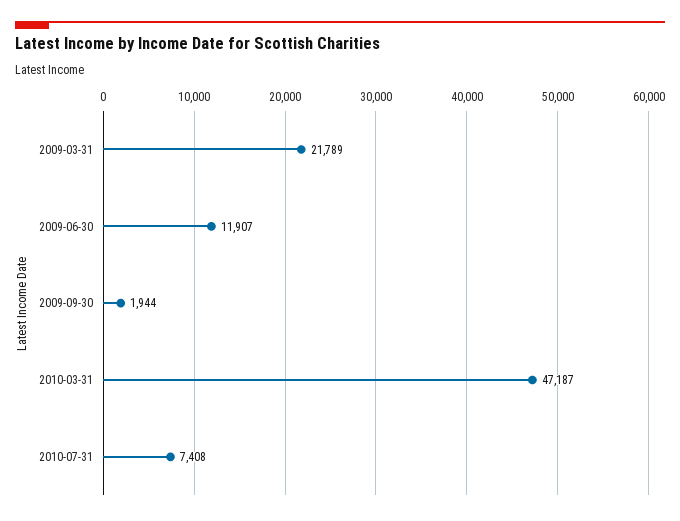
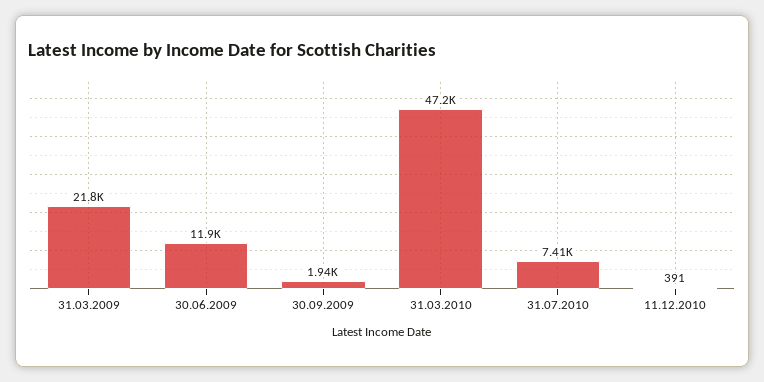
11.12.2010: none -> 391

